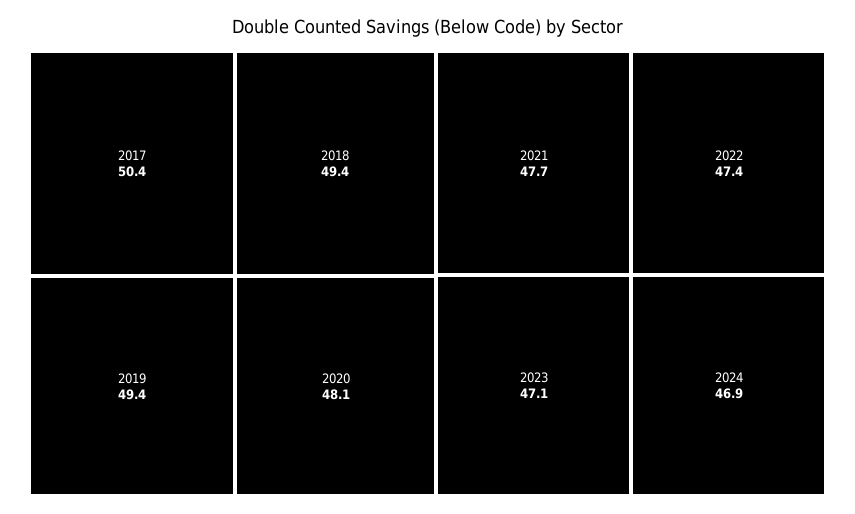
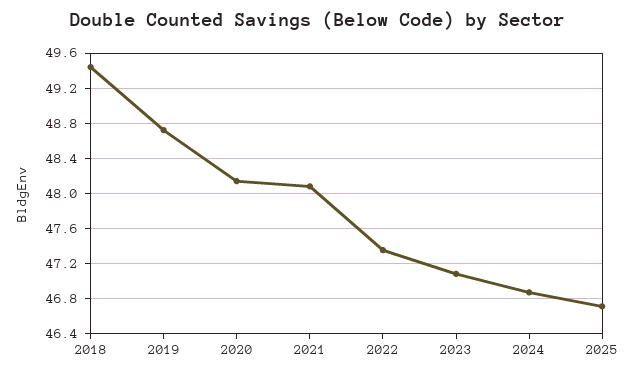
2017: 50.4 -> none
2019: 49.4 -> 48.7
2021: 47.7 -> 48.1
2025: none -> 46.7

